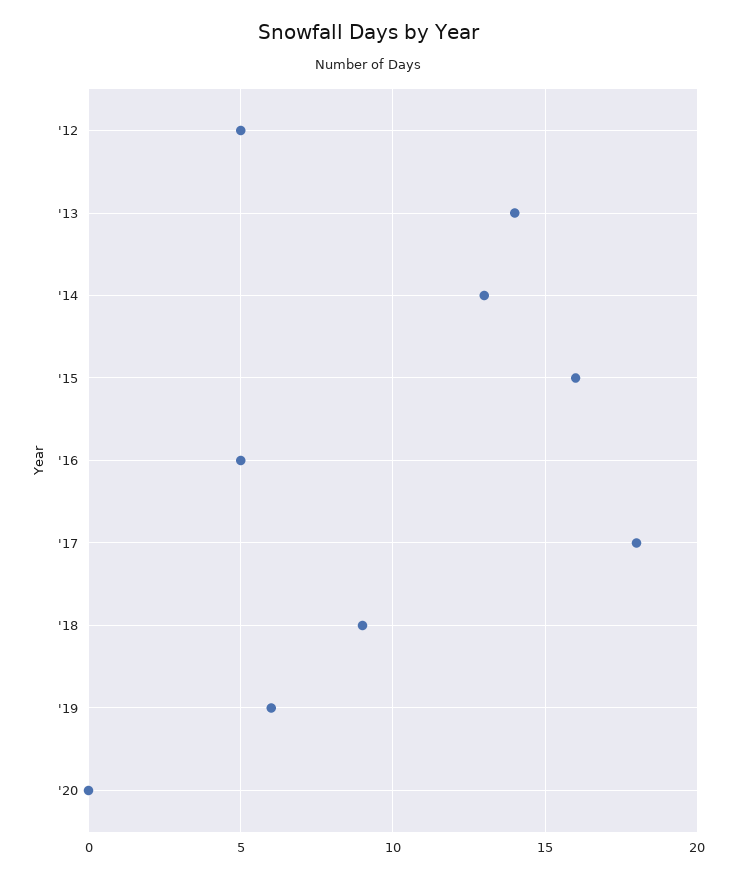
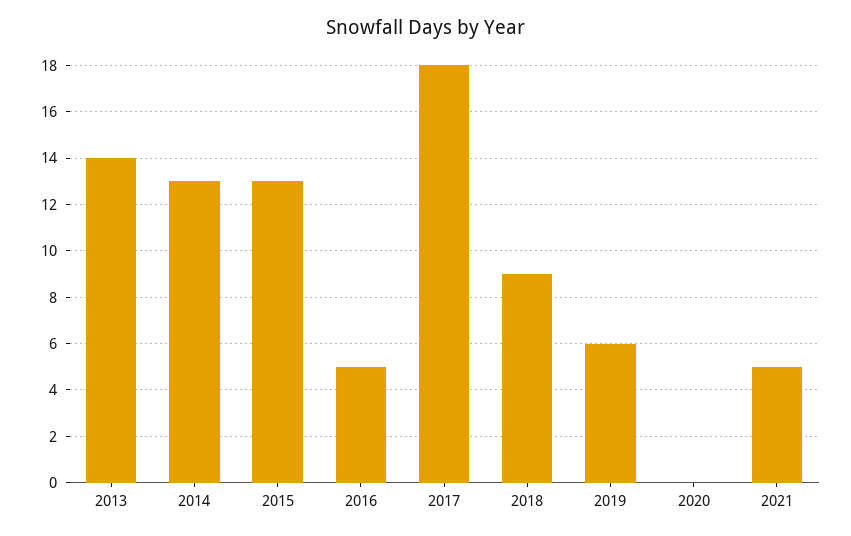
'12: 5 -> none
'15: 16 -> 13
2021: none -> 5

